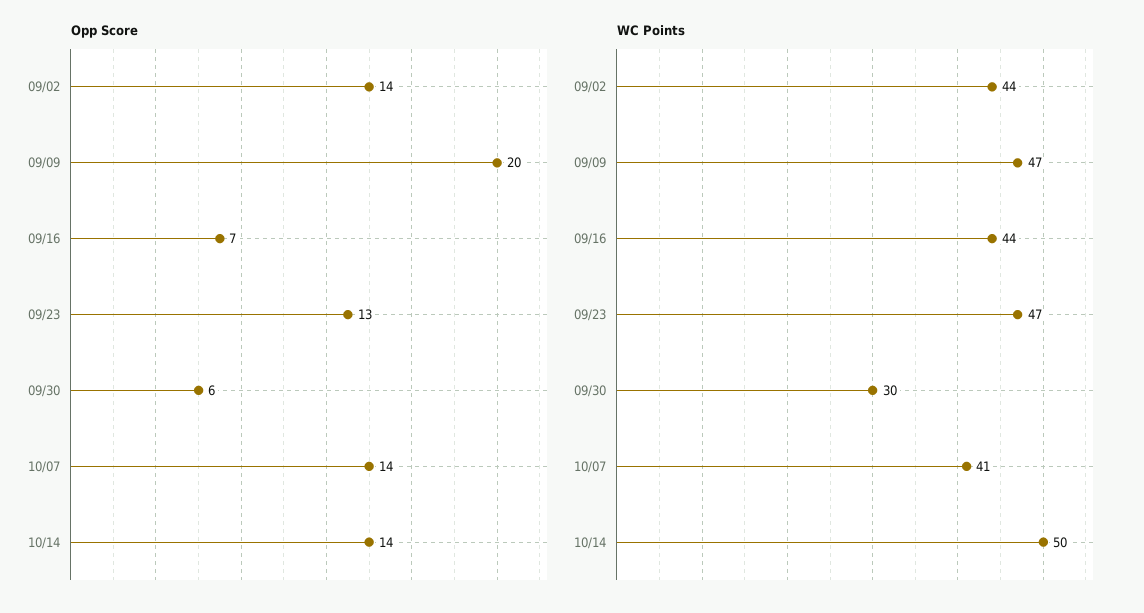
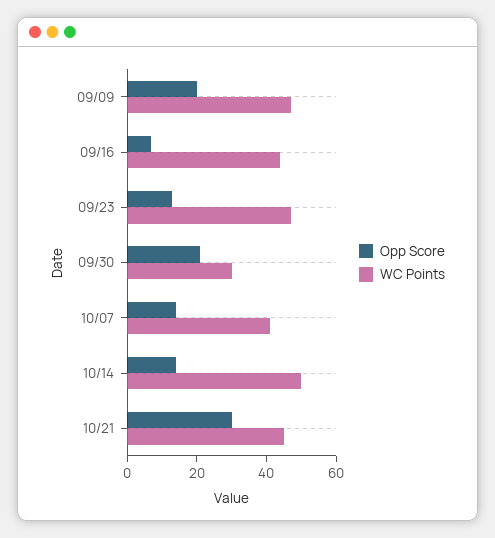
Opp Score, 09/02: 14 -> none
Opp Score, 09/30: 6 -> 20
WC Points, 09/02: 44 -> none
Opp Score, 10/21: none -> 30
WC Points, 10/21: none -> 45

